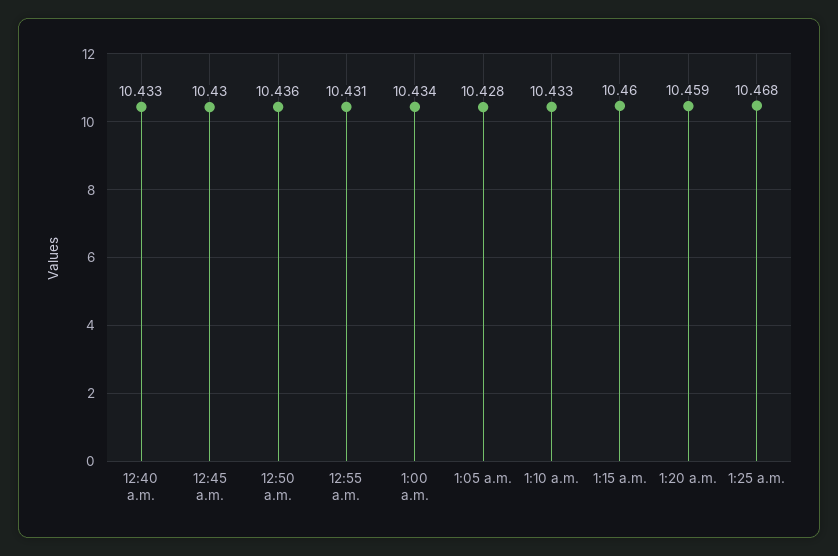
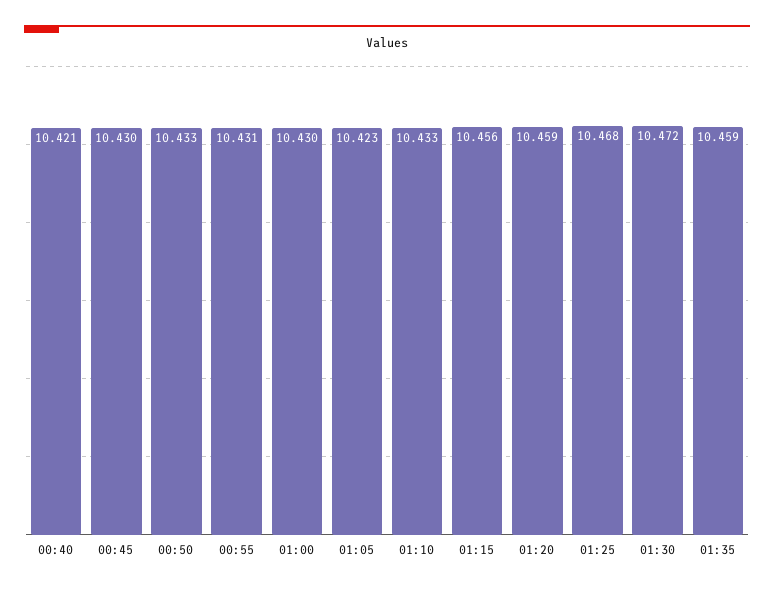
12:40 a.m.: 10.433 -> 10.421
12:50 a.m.: 10.436 -> 10.433
1:00 a.m.: 10.434 -> 10.43
1:05 a.m.: 10.428 -> 10.423
1:15 a.m.: 10.46 -> 10.456
01:30: none -> 10.472
01:35: none -> 10.459

